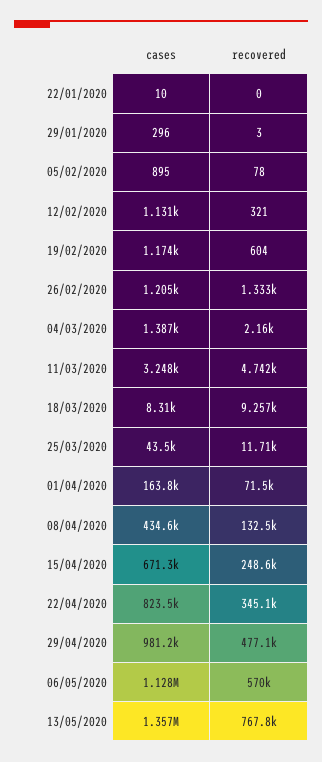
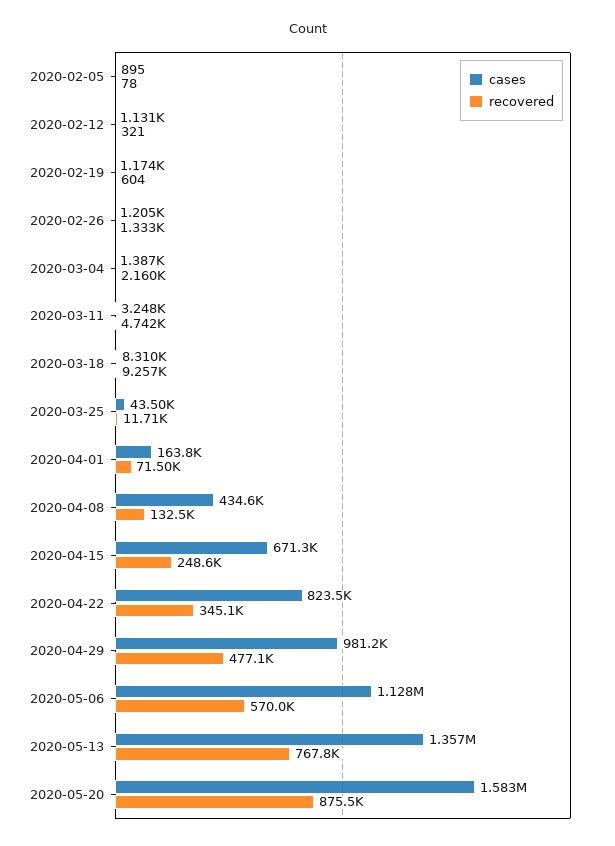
cases, 22/01/2020: 10 -> none
recovered, 22/01/2020: 0 -> none
cases, 29/01/2020: 296 -> none
recovered, 29/01/2020: 3 -> none
cases, 2020-05-20: none -> 1583000
recovered, 2020-05-20: none -> 875500

